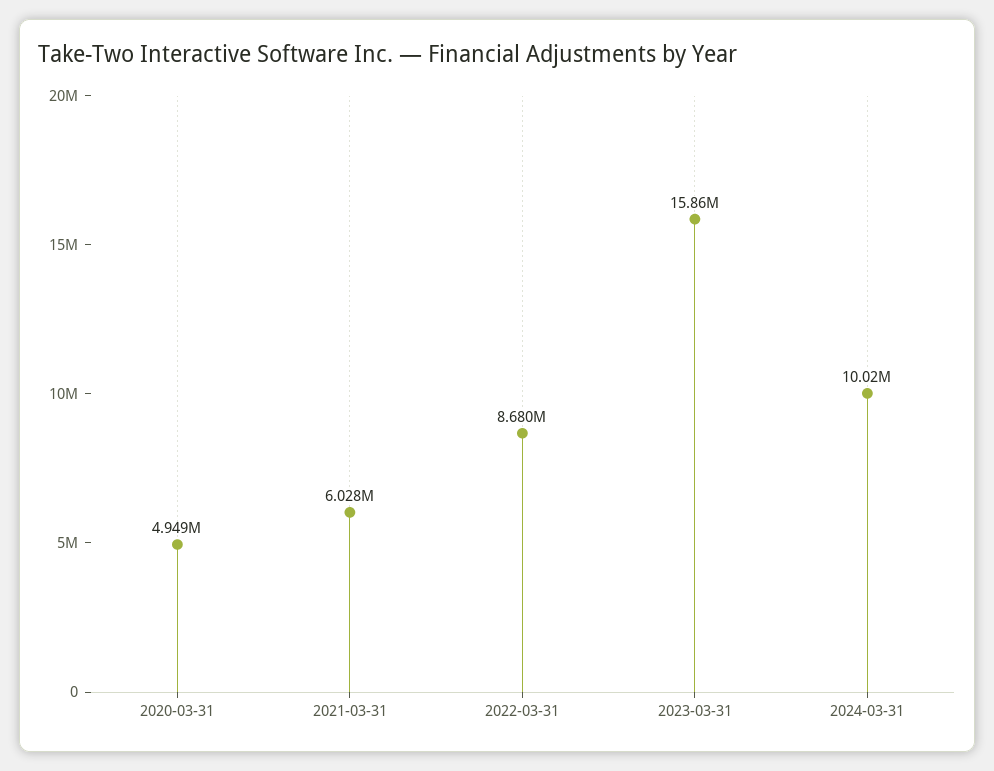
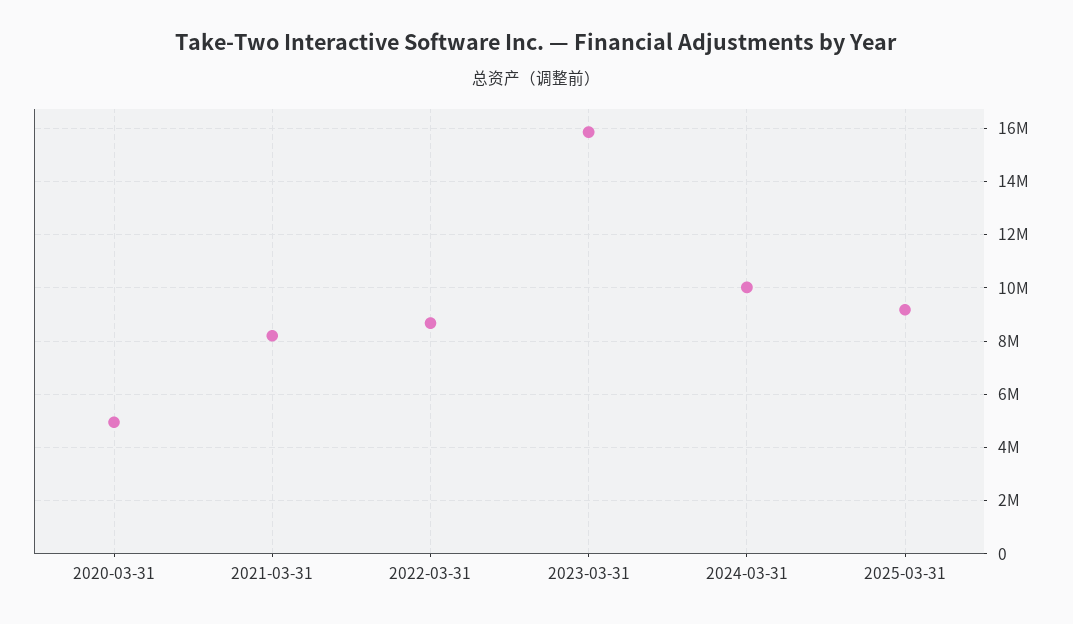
2021-03-31: 6028000 -> 8250000
2025-03-31: none -> 9250000

